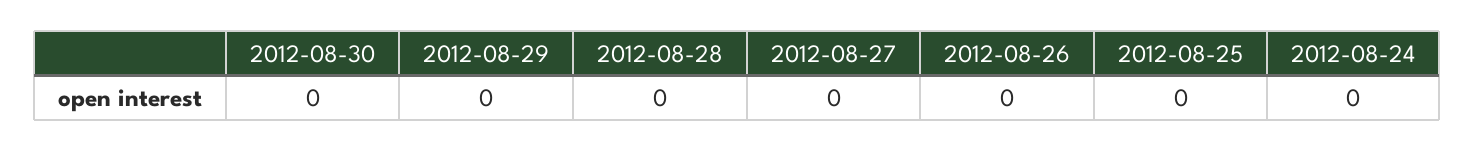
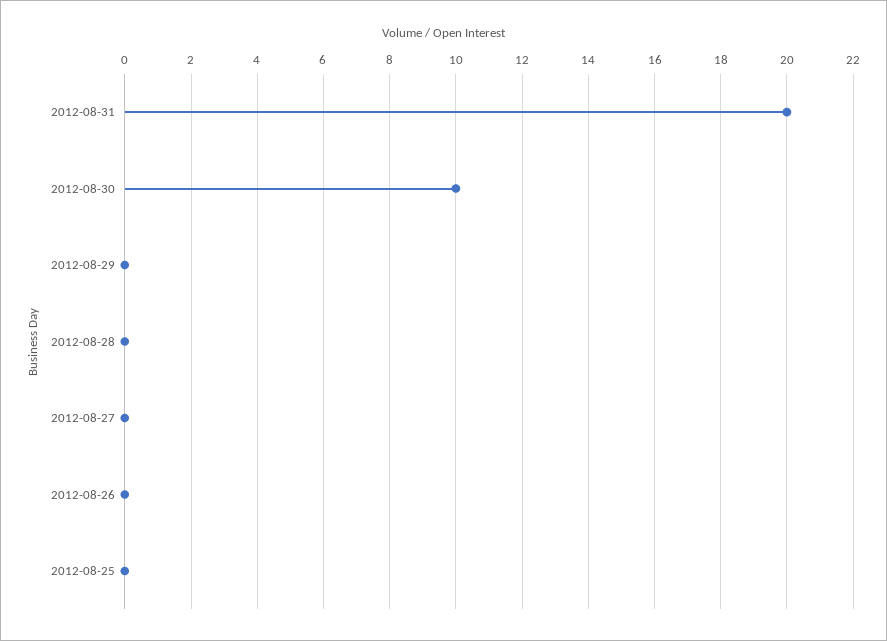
2012-08-30: 0 -> 10
2012-08-24: 0 -> none
2012-08-31: none -> 20

